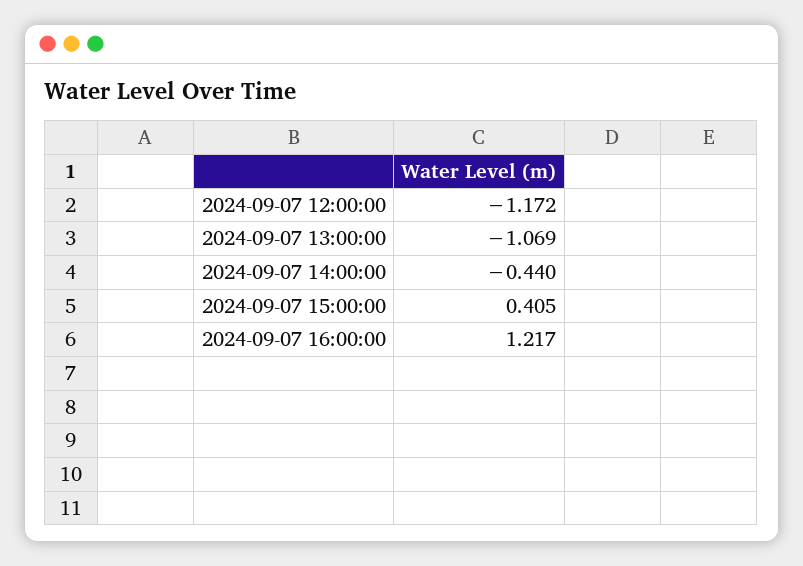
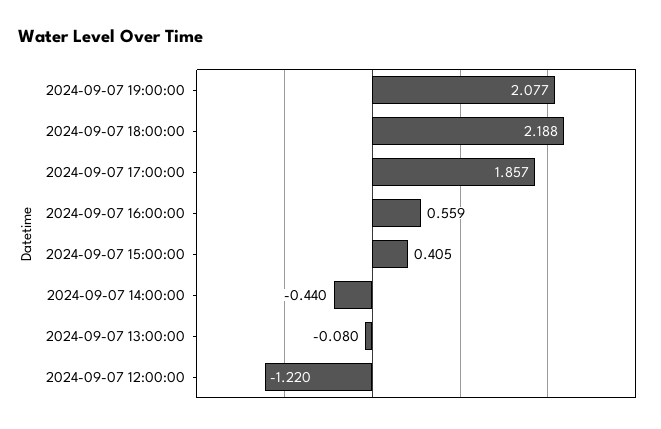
2024-09-07 12:00:00: -1.172 -> -1.22
2024-09-07 13:00:00: -1.069 -> -0.08
2024-09-07 16:00:00: 1.217 -> 0.559
2024-09-07 19:00:00: none -> 2.077
2024-09-07 18:00:00: none -> 2.188
2024-09-07 17:00:00: none -> 1.857

